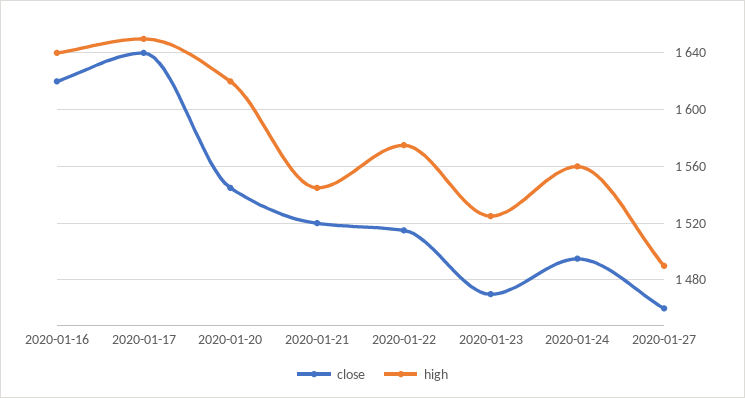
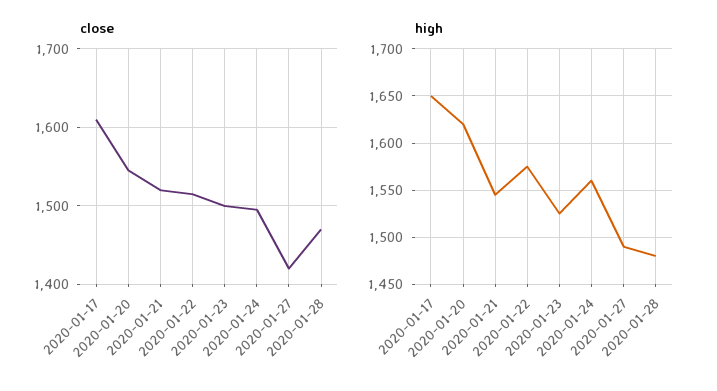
close, 2020-01-16: 1620 -> none
high, 2020-01-16: 1640 -> none
close, 2020-01-17: 1640 -> 1610
close, 2020-01-23: 1470 -> 1500
close, 2020-01-27: 1460 -> 1420
close, 2020-01-28: none -> 1470
high, 2020-01-28: none -> 1480

